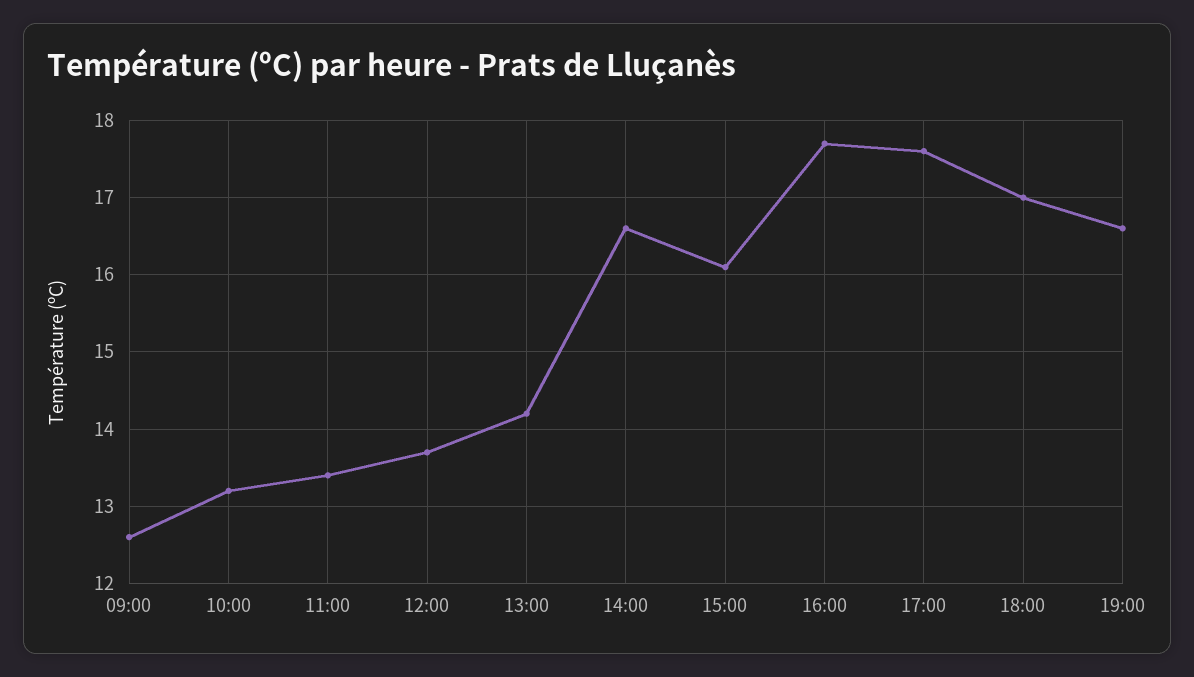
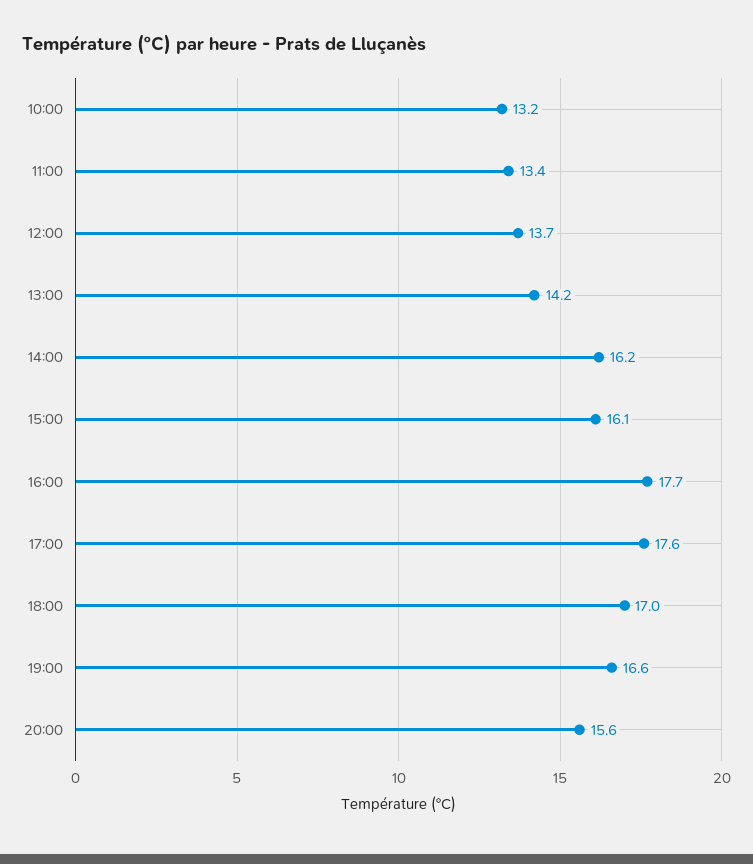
09:00: 12.6 -> none
14:00: 16.6 -> 16.2
20:00: none -> 15.6

